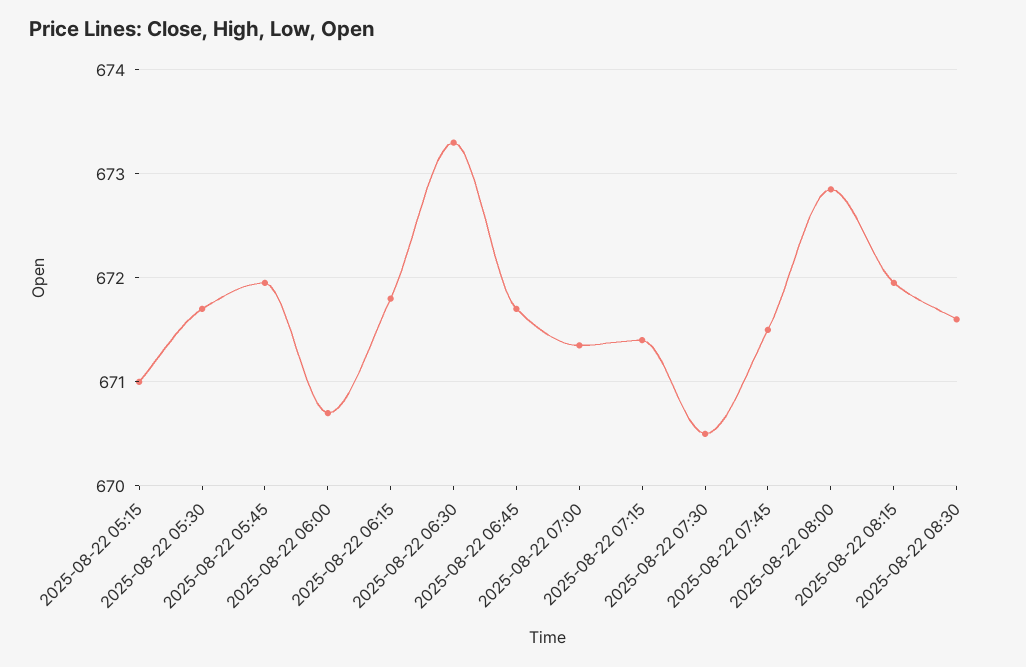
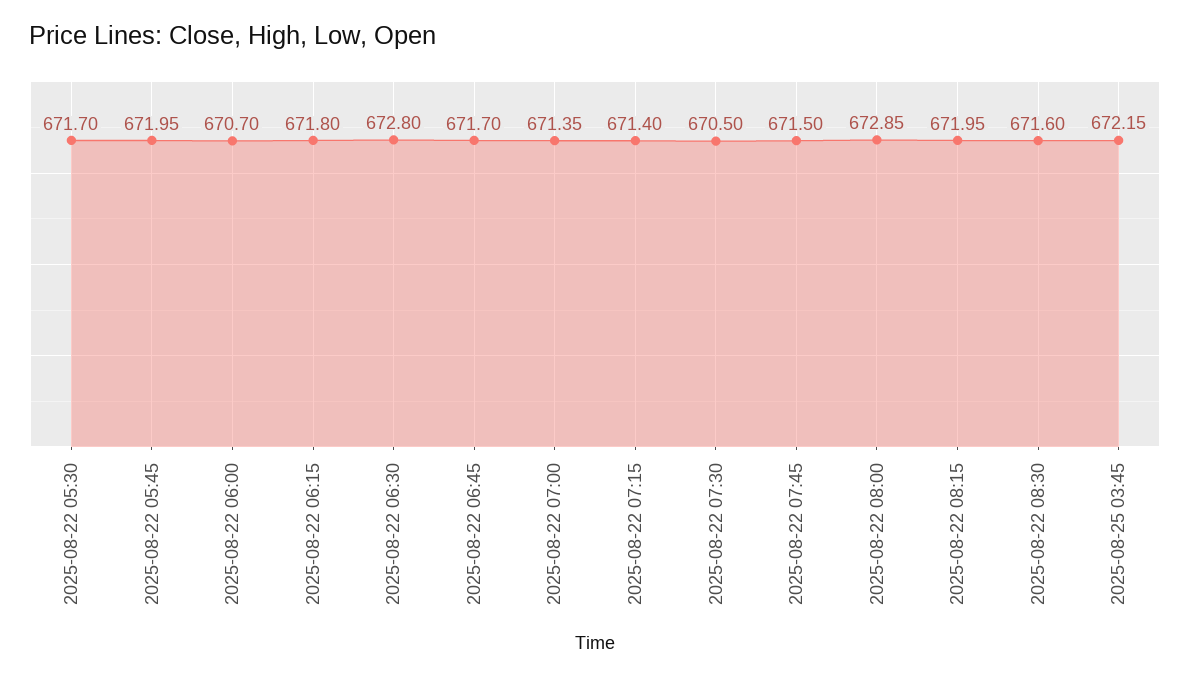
2025-08-22 05:15: 671 -> none
2025-08-22 06:30: 673.3 -> 672.8
2025-08-25 03:45: none -> 672.15

